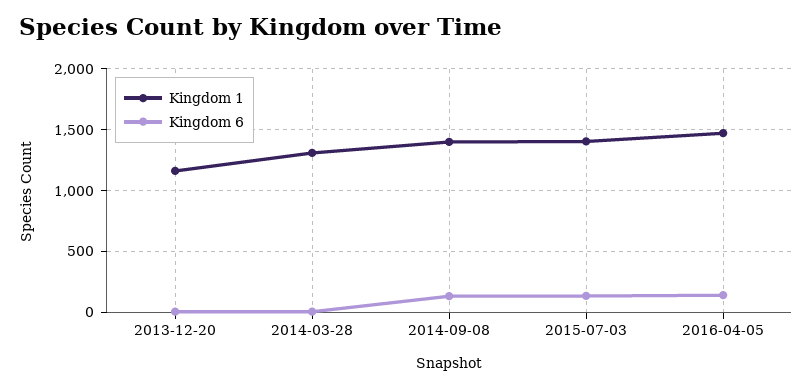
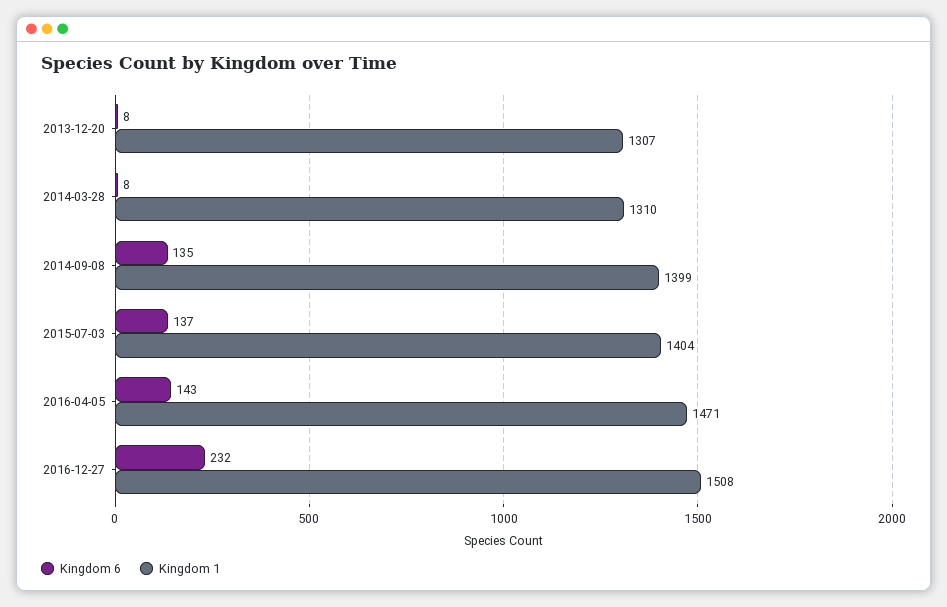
Kingdom 1, 2013-12-20: 1150 -> 1307
Kingdom 6, 2016-12-27: none -> 232
Kingdom 1, 2016-12-27: none -> 1508

